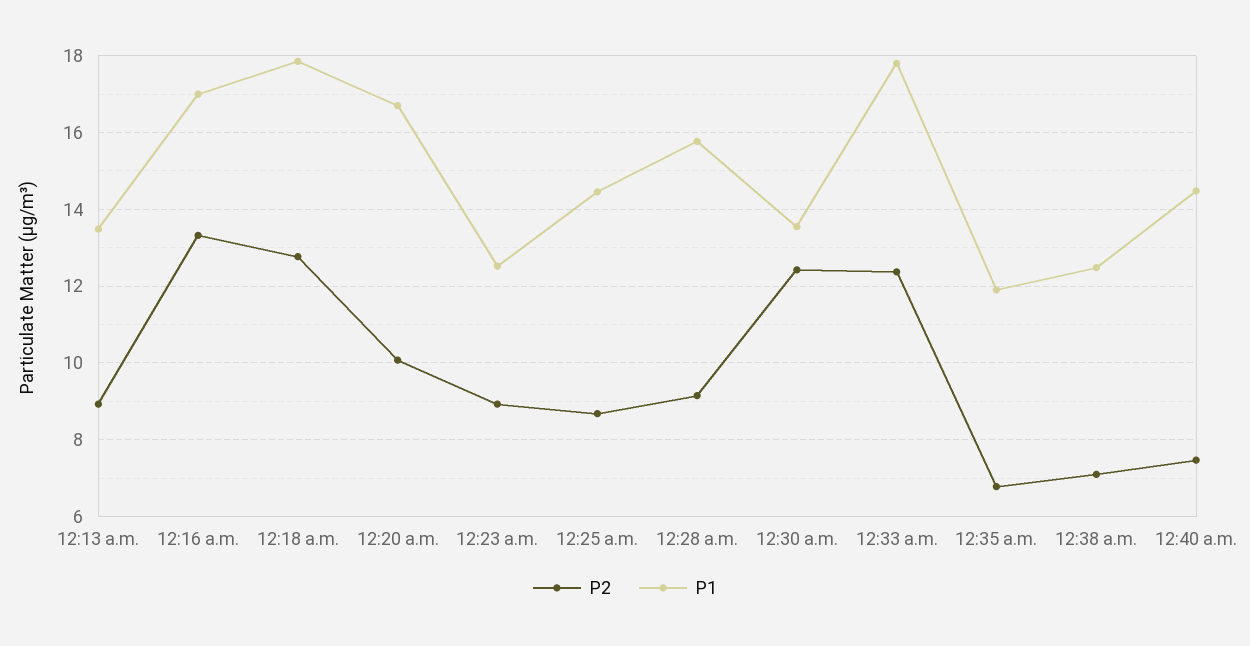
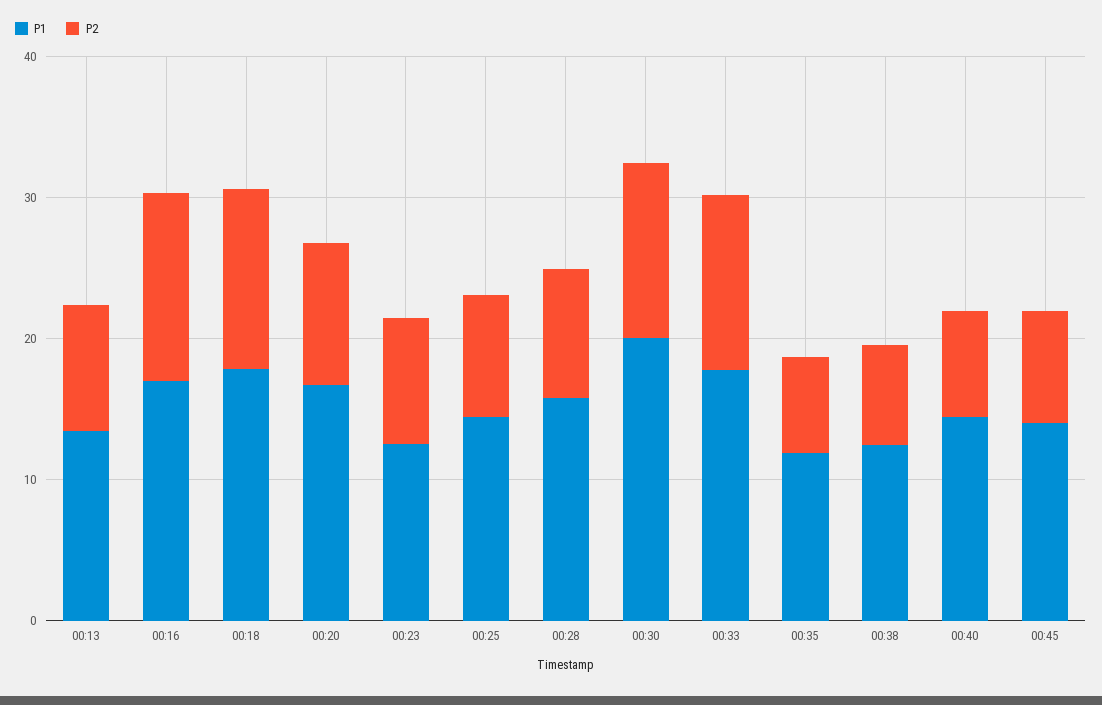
P1, 12:30 a.m.: 13.6 -> 20
P1, 00:45: none -> 14
P2, 00:45: none -> 8

